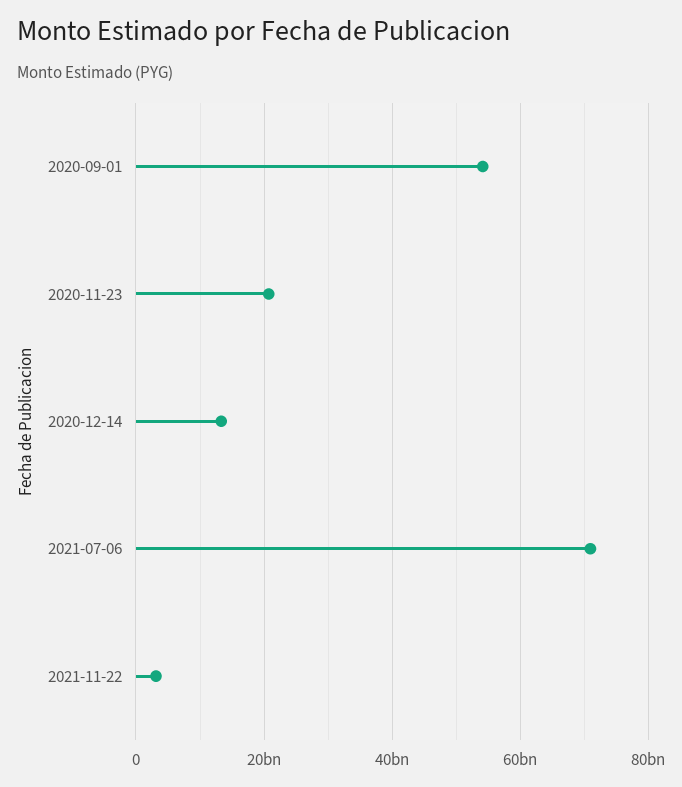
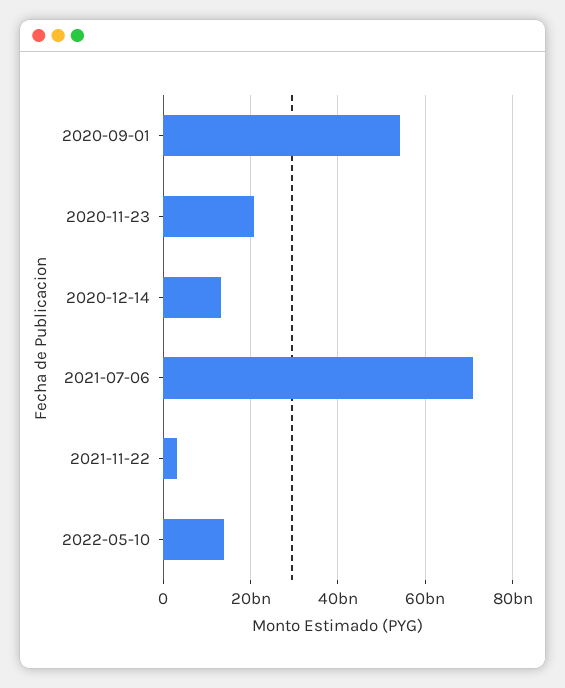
2022-05-10: none -> 14000000000

